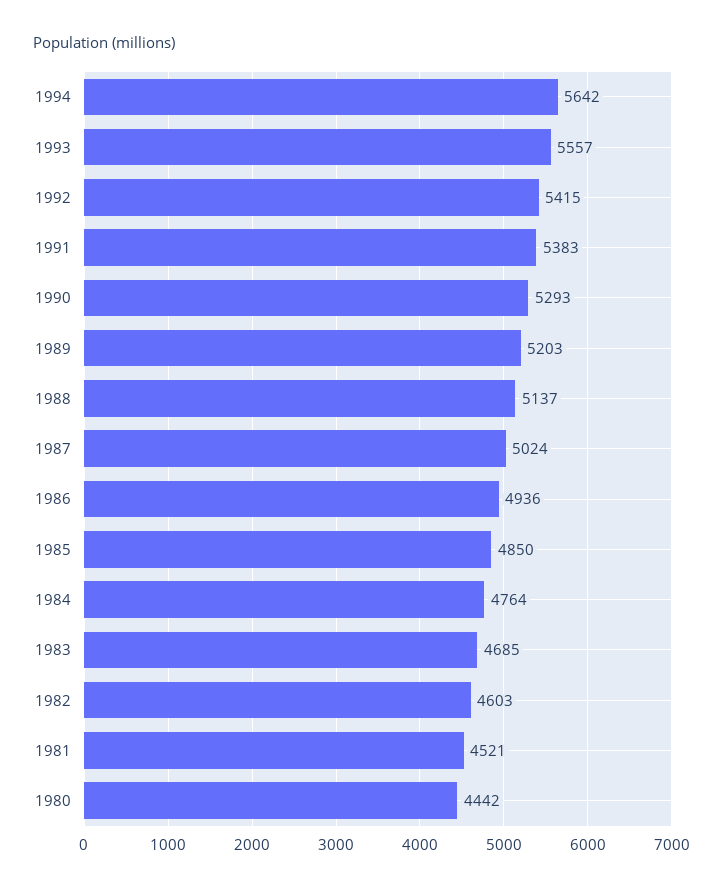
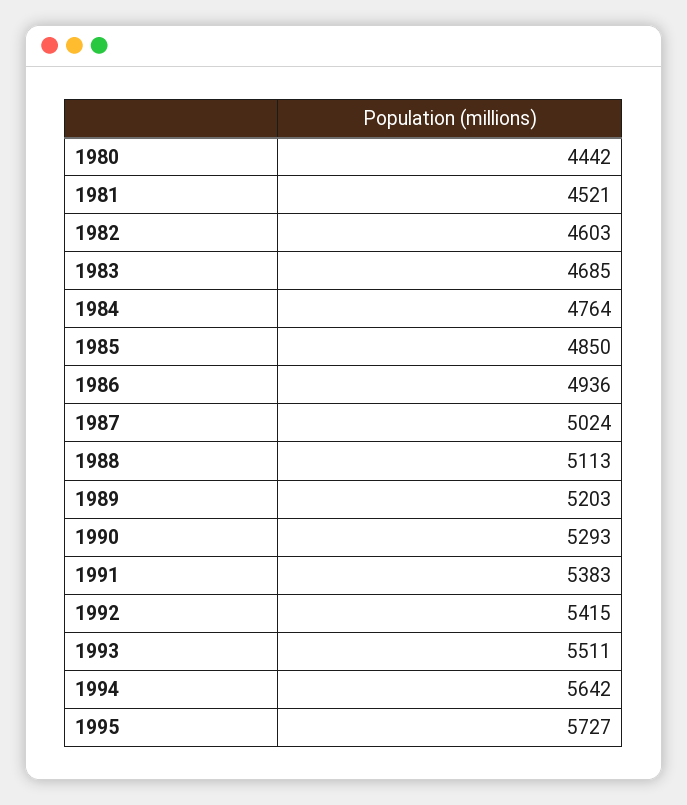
1993: 5557 -> 5511
1988: 5137 -> 5113
1995: none -> 5727

